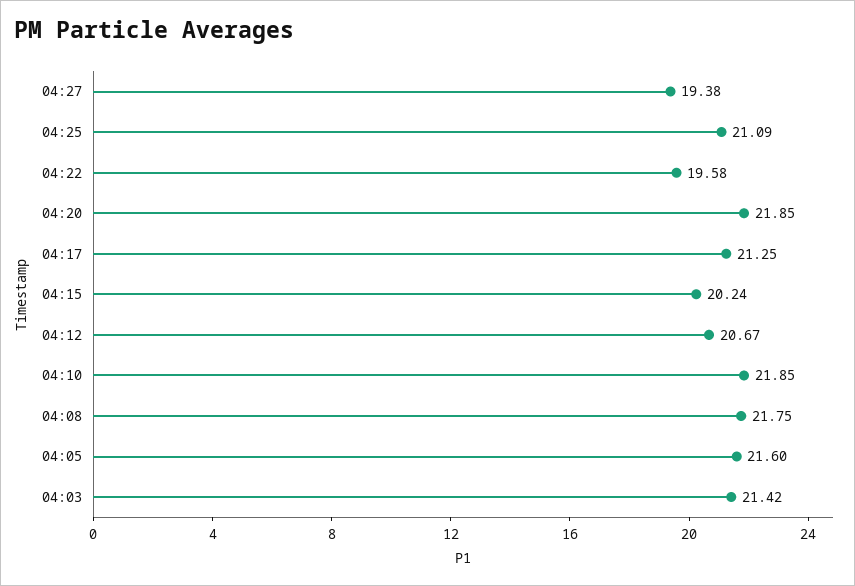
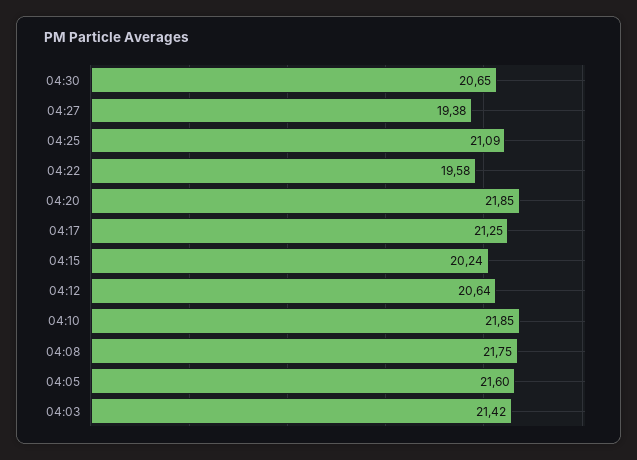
04:12: 20.67 -> 20.64
04:30: none -> 20.65

